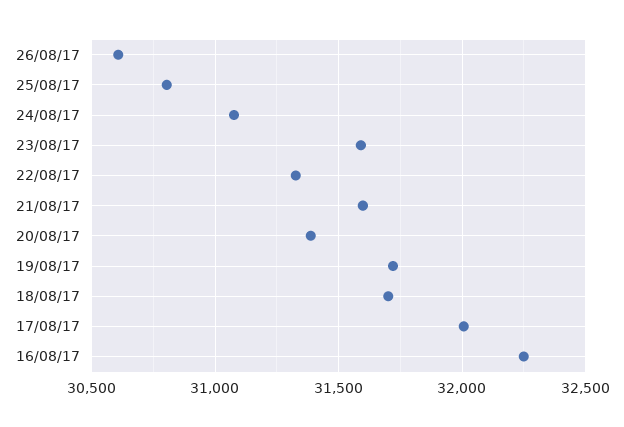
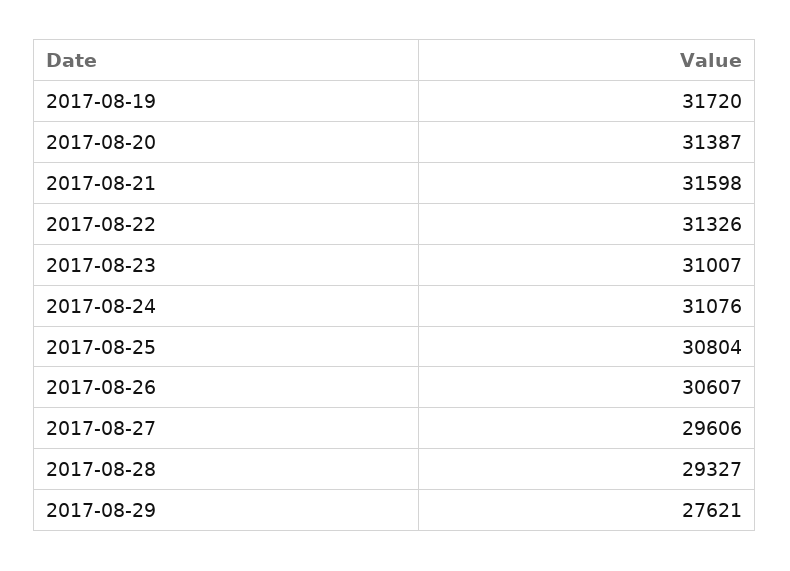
23/08/17: 31600 -> 31007
18/08/17: 31700 -> none
17/08/17: 32000 -> none
16/08/17: 32250 -> none
2017-08-27: none -> 29606
2017-08-28: none -> 29327
2017-08-29: none -> 27621

